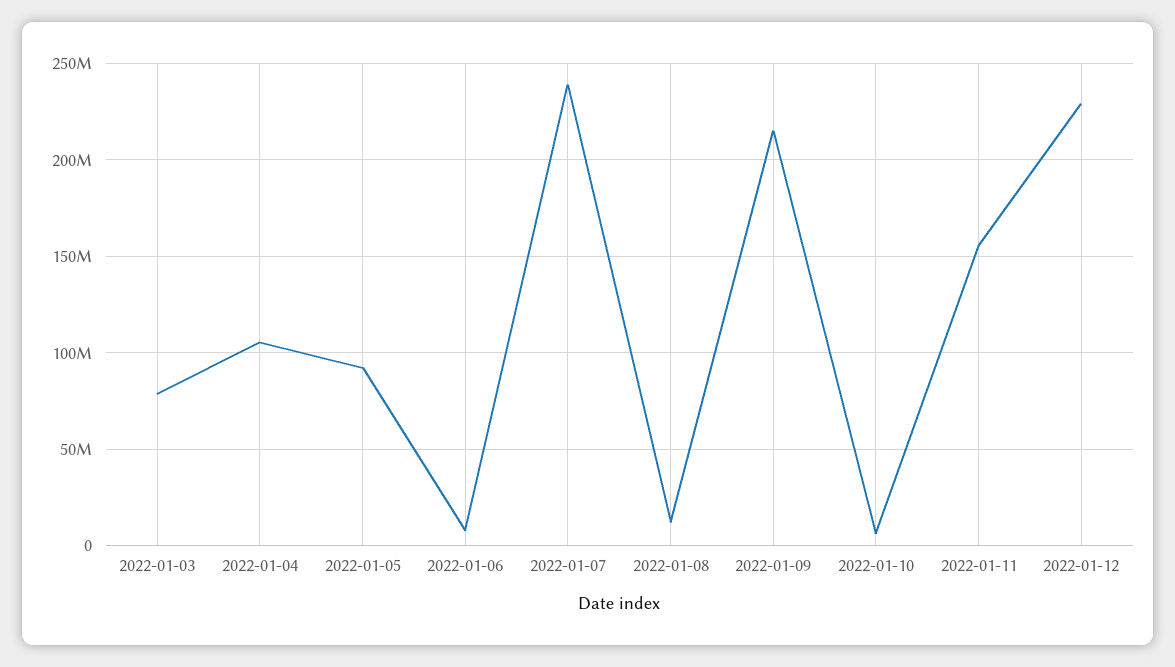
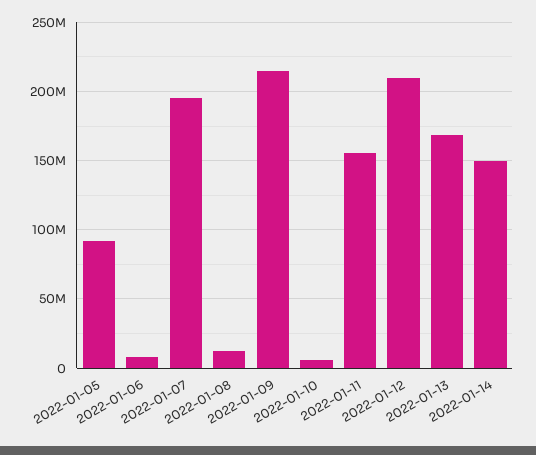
2022-01-03: 80000000 -> none
2022-01-04: 105000000 -> none
2022-01-07: 240000000 -> 195000000
2022-01-12: 230000000 -> 210000000
2022-01-13: none -> 170000000
2022-01-14: none -> 150000000

